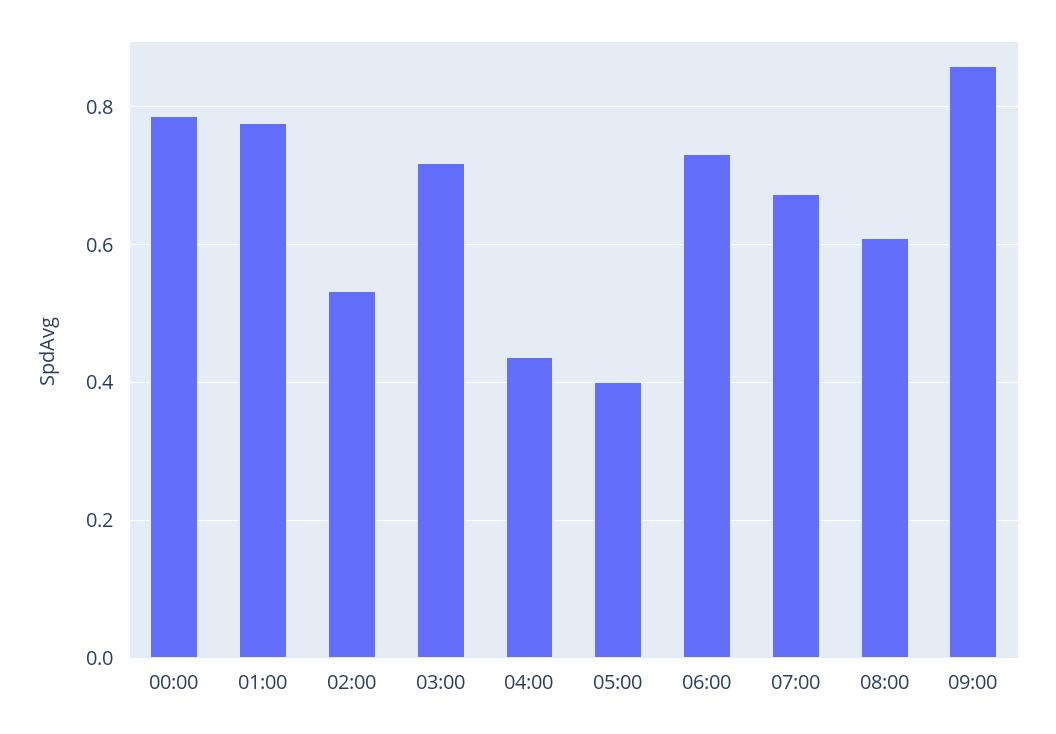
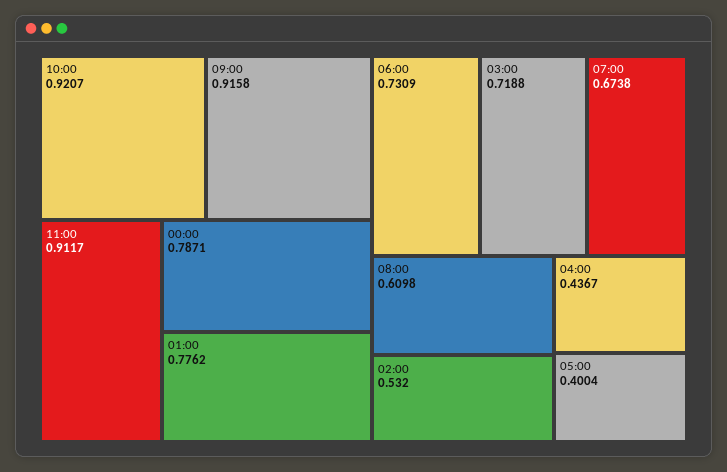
09:00: 0.86 -> 0.9158
10:00: none -> 0.9207
11:00: none -> 0.9117

